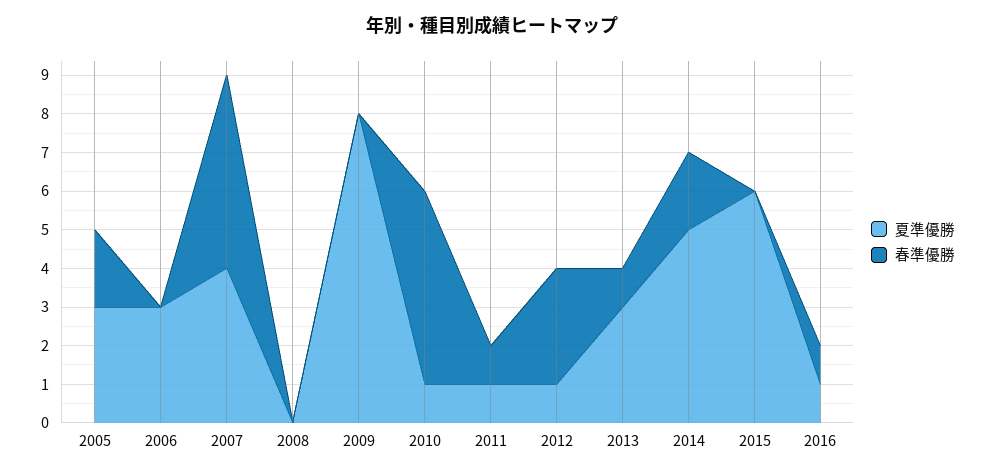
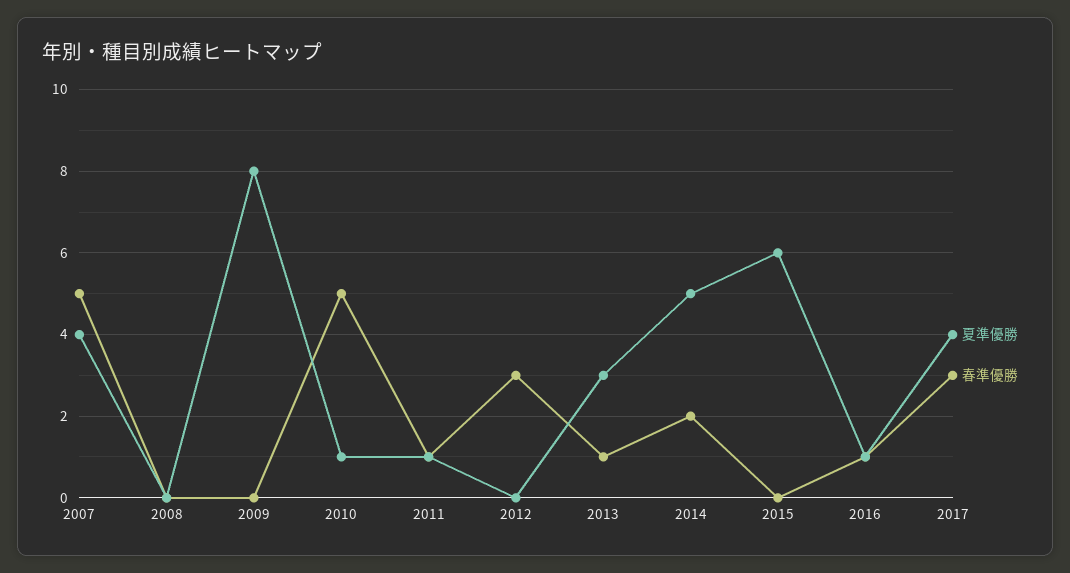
夏準優勝, 2005: 3 -> none
春準優勝, 2005: 2 -> none
夏準優勝, 2006: 3 -> none
春準優勝, 2006: 0 -> none
夏準優勝, 2012: 1 -> 0
夏準優勝, 2017: none -> 4
春準優勝, 2017: none -> 3

